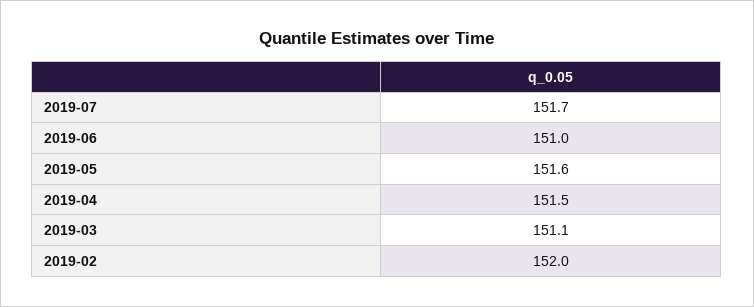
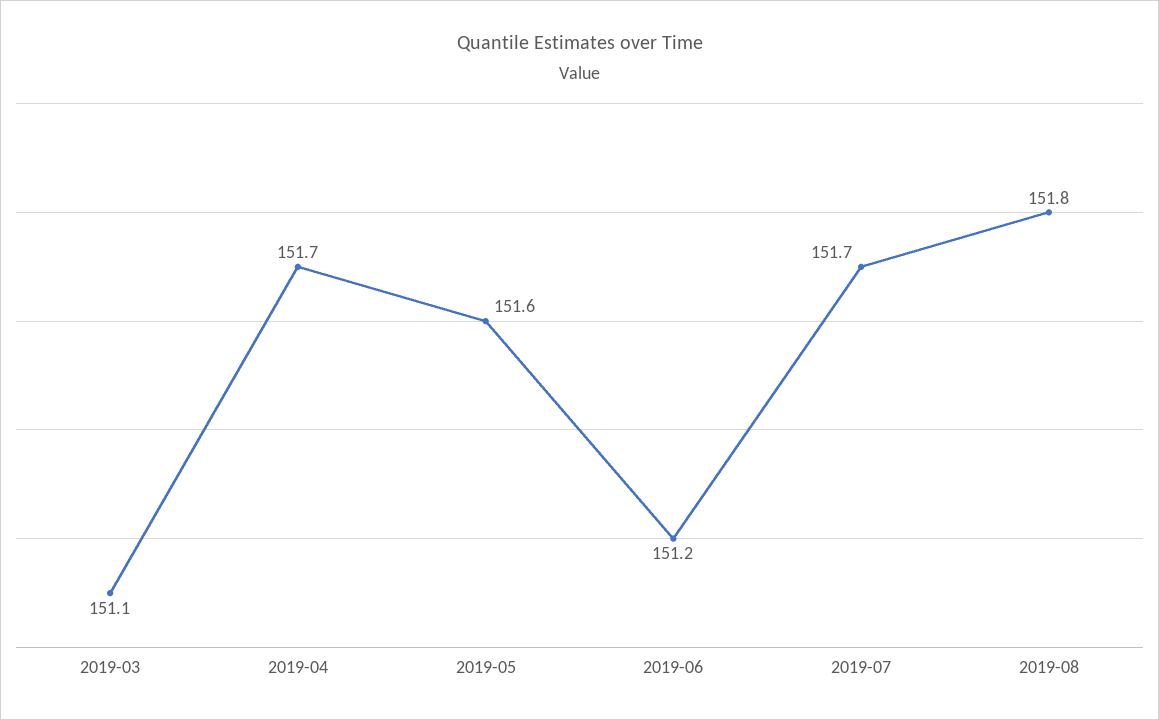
2019-06: 151 -> 151.2
2019-04: 151.5 -> 151.7
2019-02: 152 -> none
2019-08: none -> 151.8

